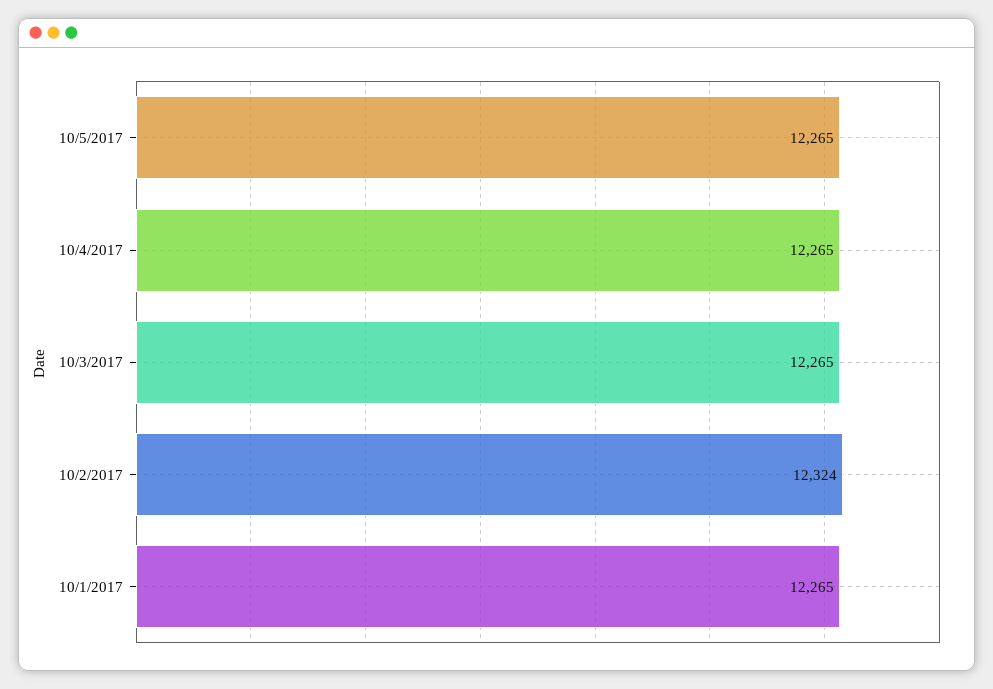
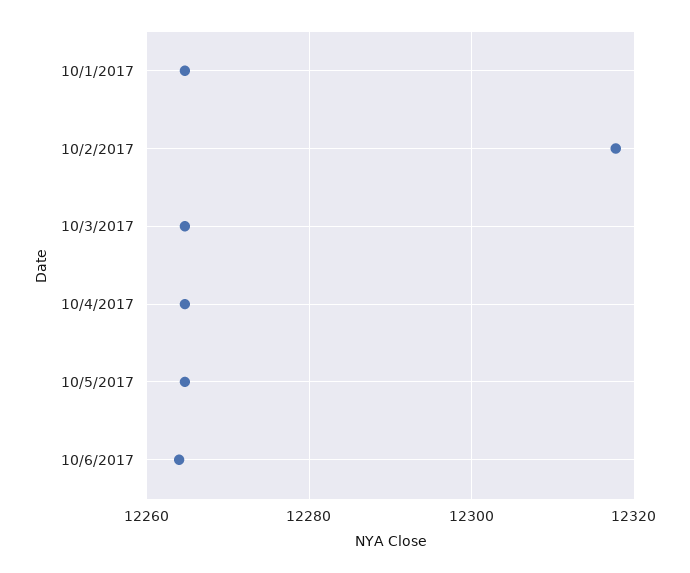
10/2/2017: 12324 -> 12318
10/6/2017: none -> 12264

